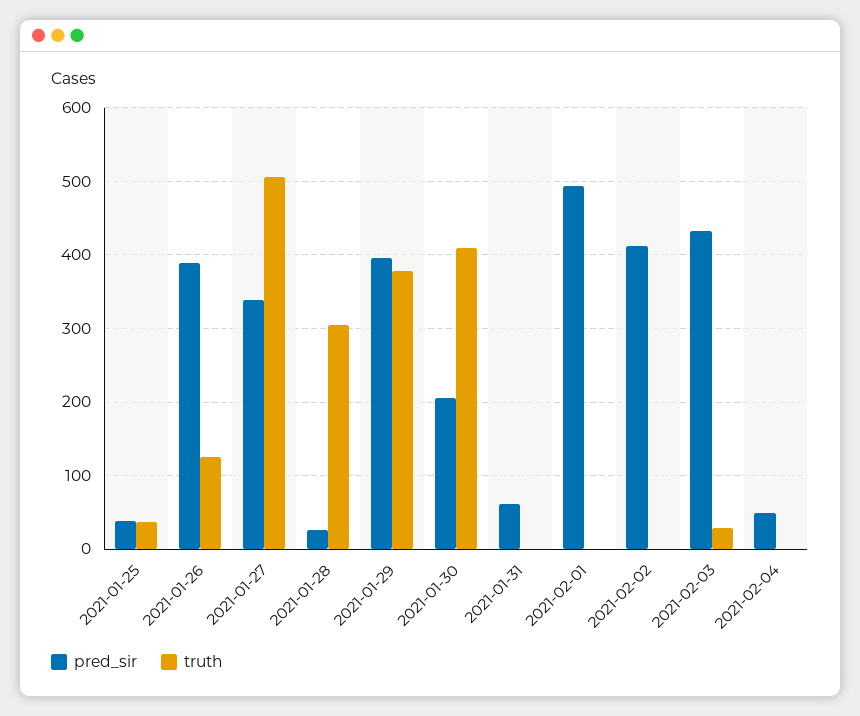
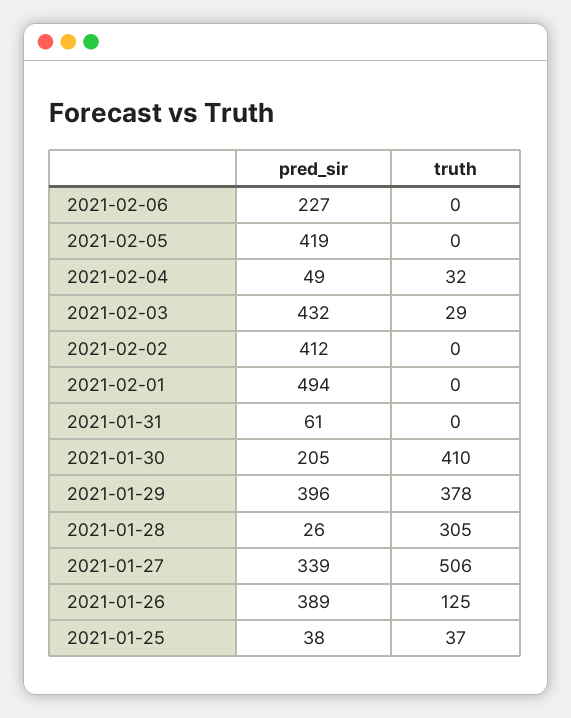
truth, 2021-02-04: 0 -> 32
pred_sir, 2021-02-06: none -> 227
truth, 2021-02-06: none -> 0
pred_sir, 2021-02-05: none -> 419
truth, 2021-02-05: none -> 0

